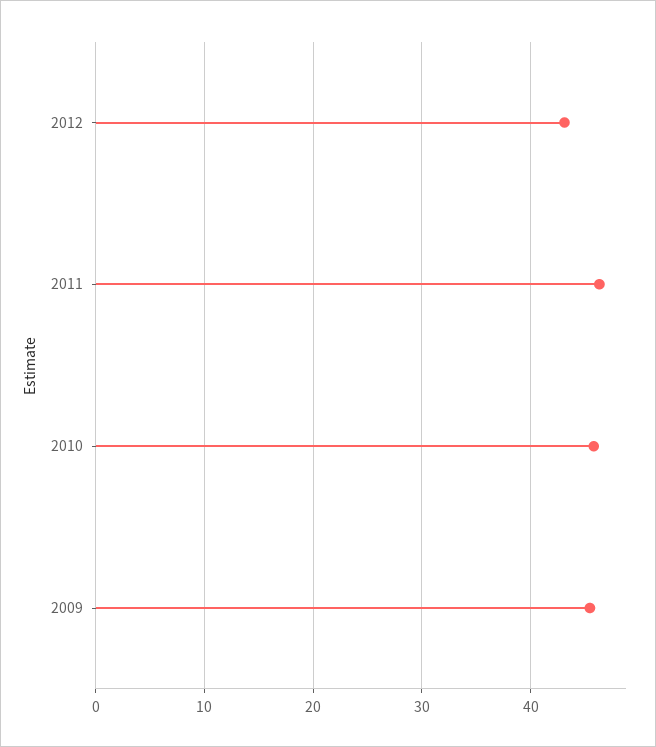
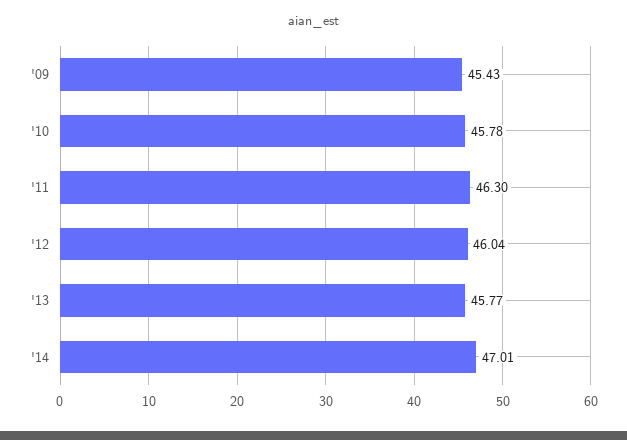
2012: 43 -> 46.04
'13: none -> 45.77
'14: none -> 47.01

